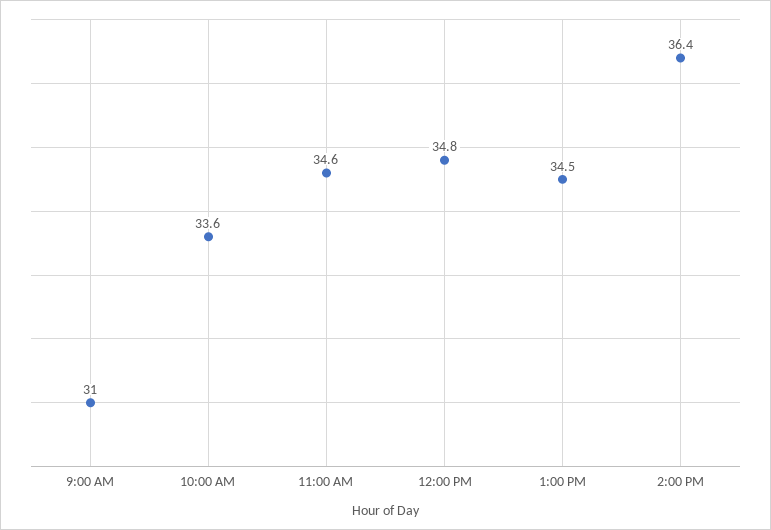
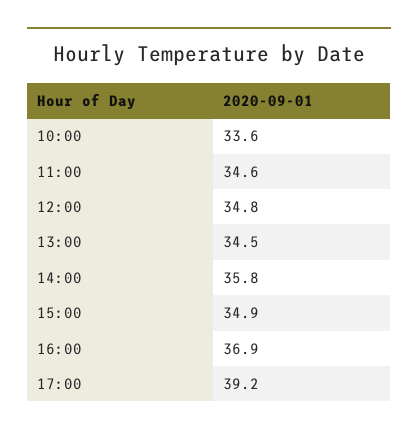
9:00 AM: 31 -> none
2:00 PM: 36.4 -> 35.8
15:00: none -> 34.9
16:00: none -> 36.9
17:00: none -> 39.2

